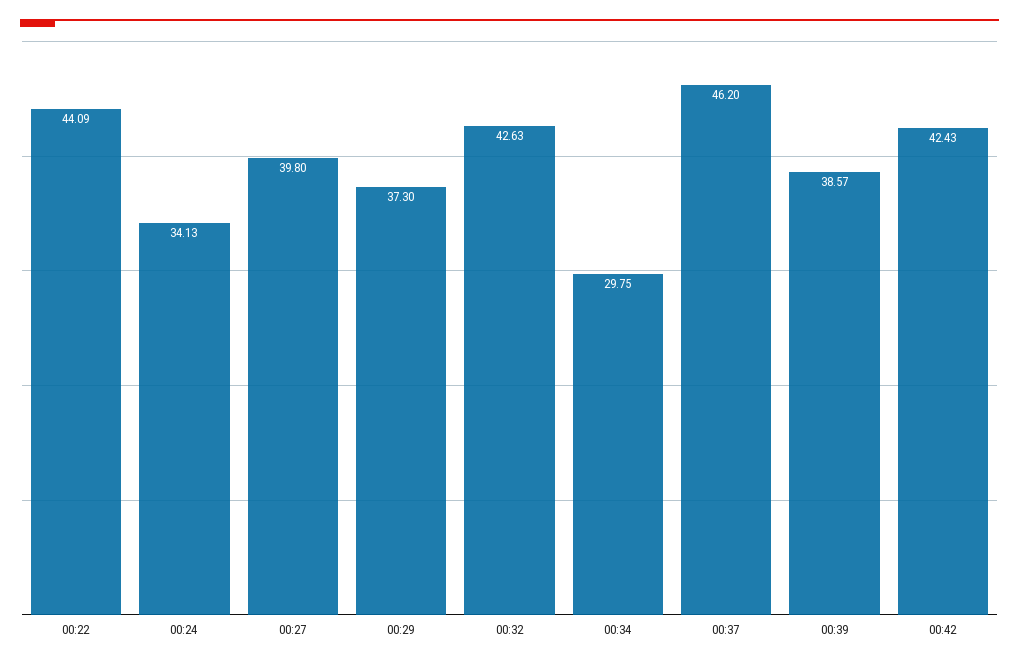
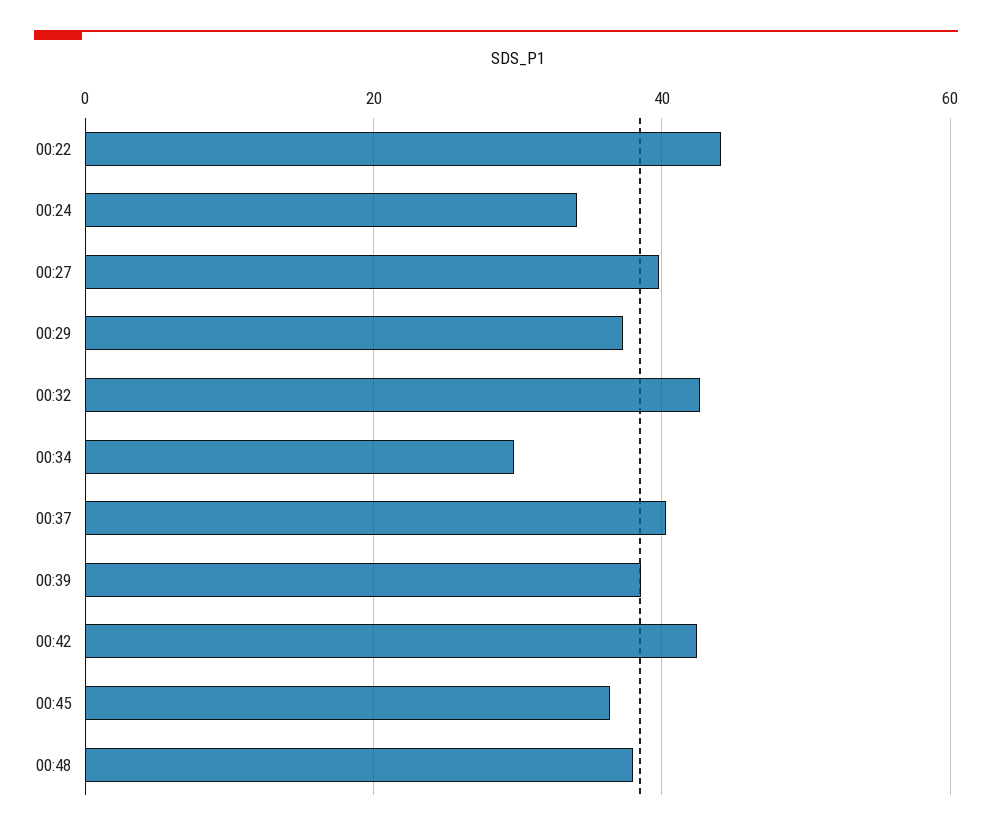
00:37: 46.2 -> 40
00:45: none -> 36
00:48: none -> 38

